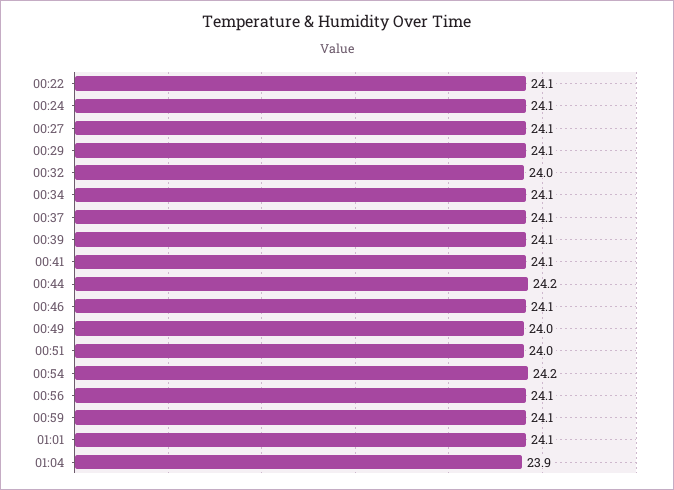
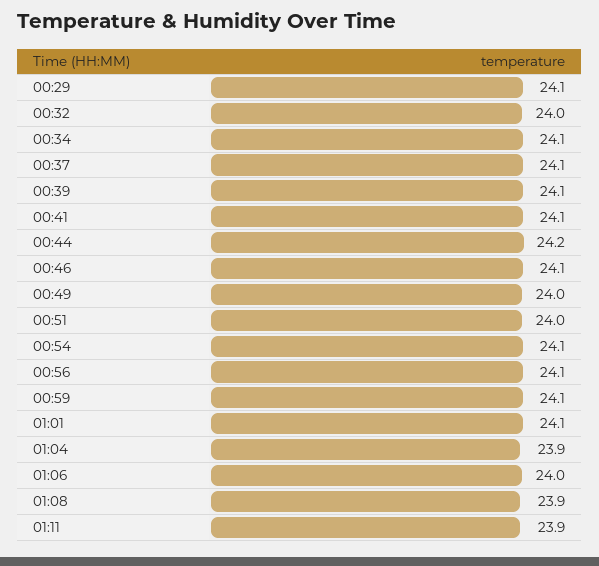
00:22: 24.1 -> none
00:24: 24.1 -> none
00:27: 24.1 -> none
00:54: 24.2 -> 24.1
01:06: none -> 24
01:08: none -> 23.9
01:11: none -> 23.9

